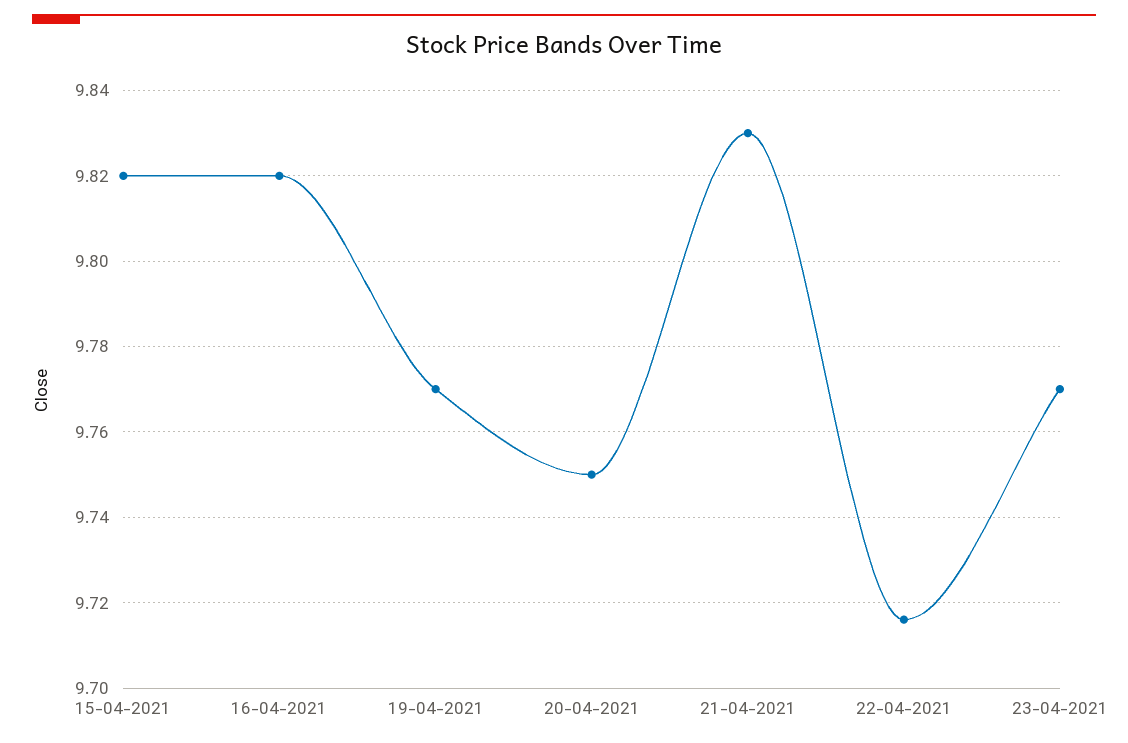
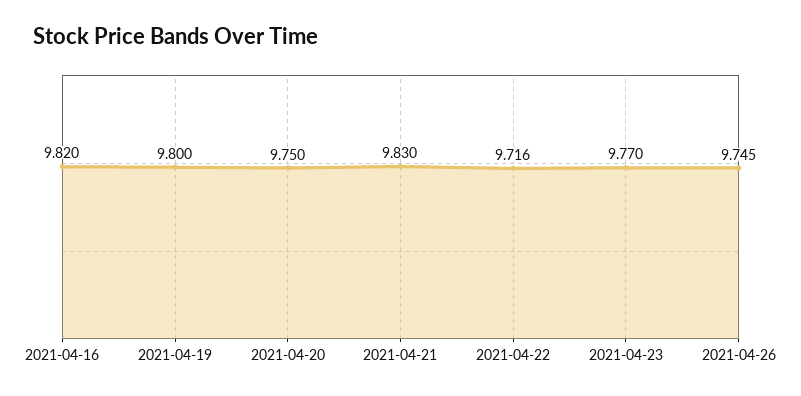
15-04-2021: 9.82 -> none
19-04-2021: 9.77 -> 9.8
2021-04-26: none -> 9.745

